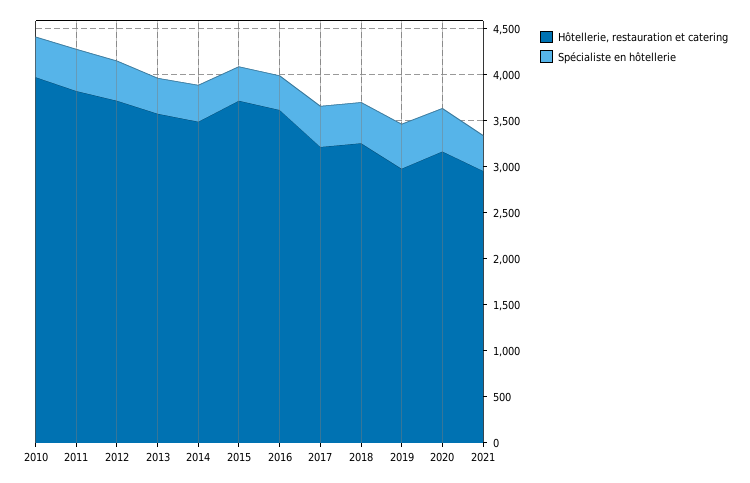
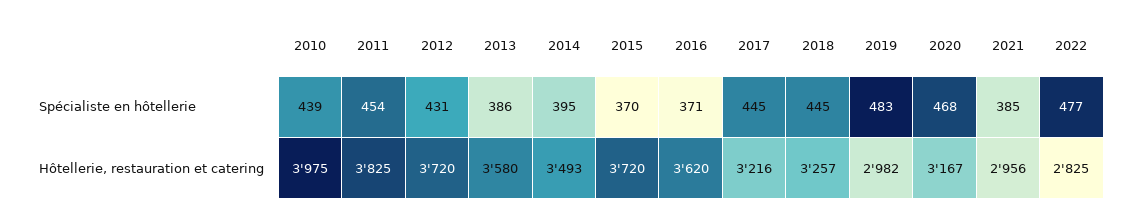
Spécialiste en hôtellerie, 2022: none -> 477
Hôtellerie, restauration et catering, 2022: none -> 2825

